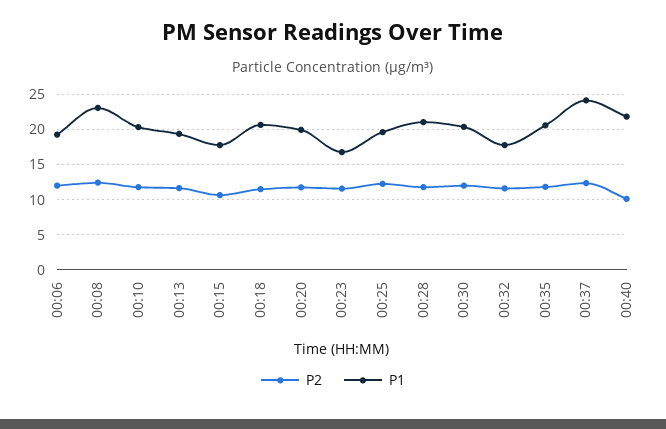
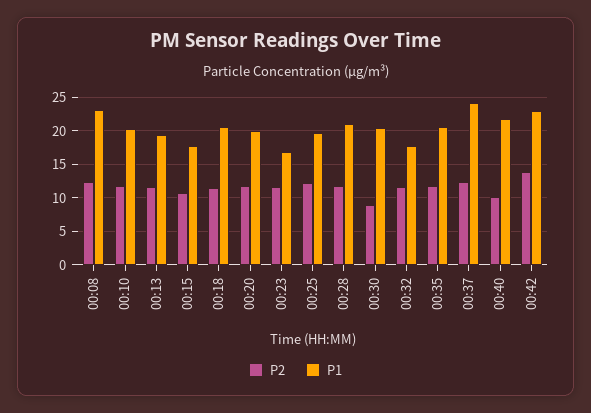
P2, 00:06: 12 -> none
P1, 00:06: 19 -> none
P2, 00:30: 12 -> 9
P2, 00:42: none -> 14
P1, 00:42: none -> 23

